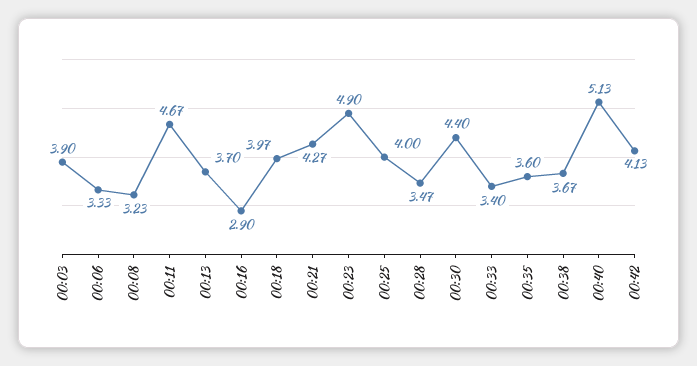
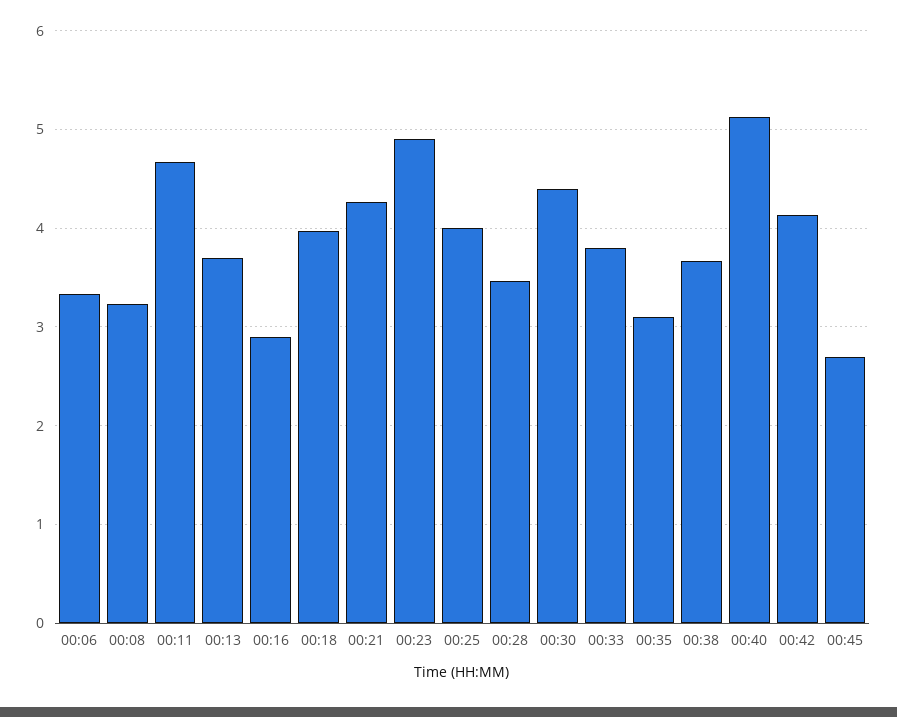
00:03: 3.9 -> none
00:33: 3.4 -> 3.8
00:35: 3.6 -> 3.1
00:45: none -> 2.7

